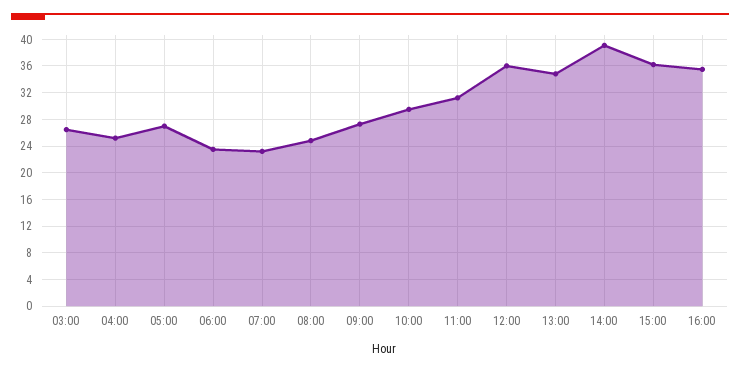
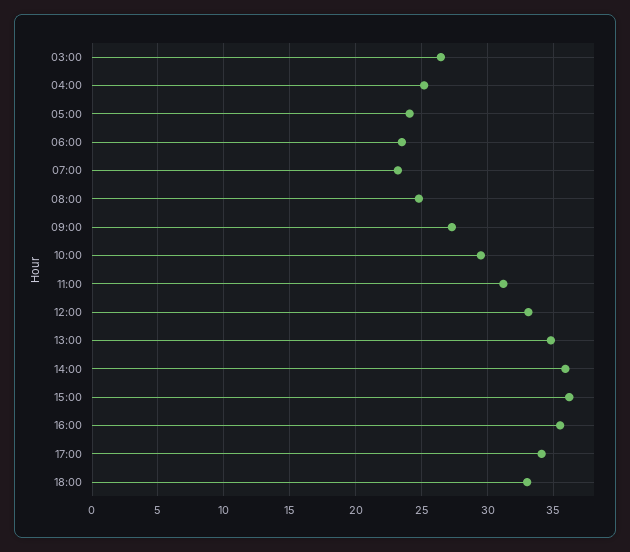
05:00: 27 -> 24
12:00: 36 -> 33
14:00: 39 -> 36
17:00: none -> 34
18:00: none -> 33

